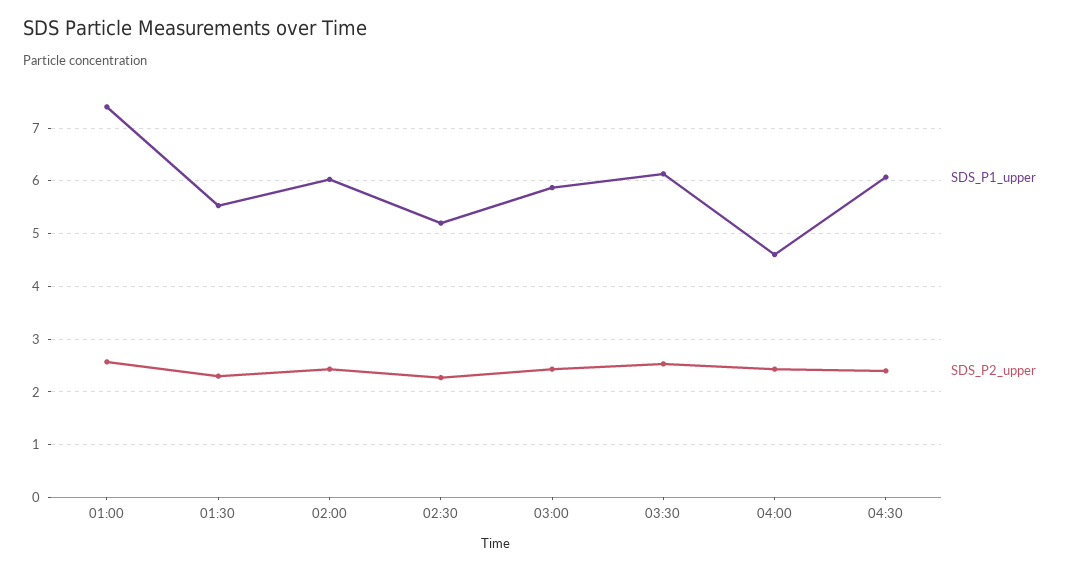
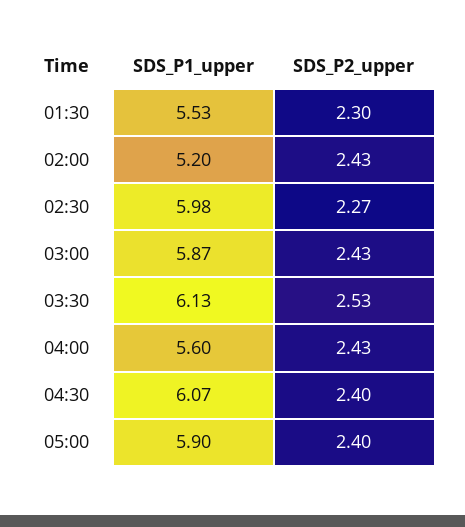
SDS_P1_upper, 01:00: 7.4 -> none
SDS_P2_upper, 01:00: 2.6 -> none
SDS_P1_upper, 02:00: 6 -> 5.2
SDS_P1_upper, 02:30: 5.2 -> 5.98
SDS_P1_upper, 04:00: 4.6 -> 5.6
SDS_P1_upper, 05:00: none -> 5.9
SDS_P2_upper, 05:00: none -> 2.4

